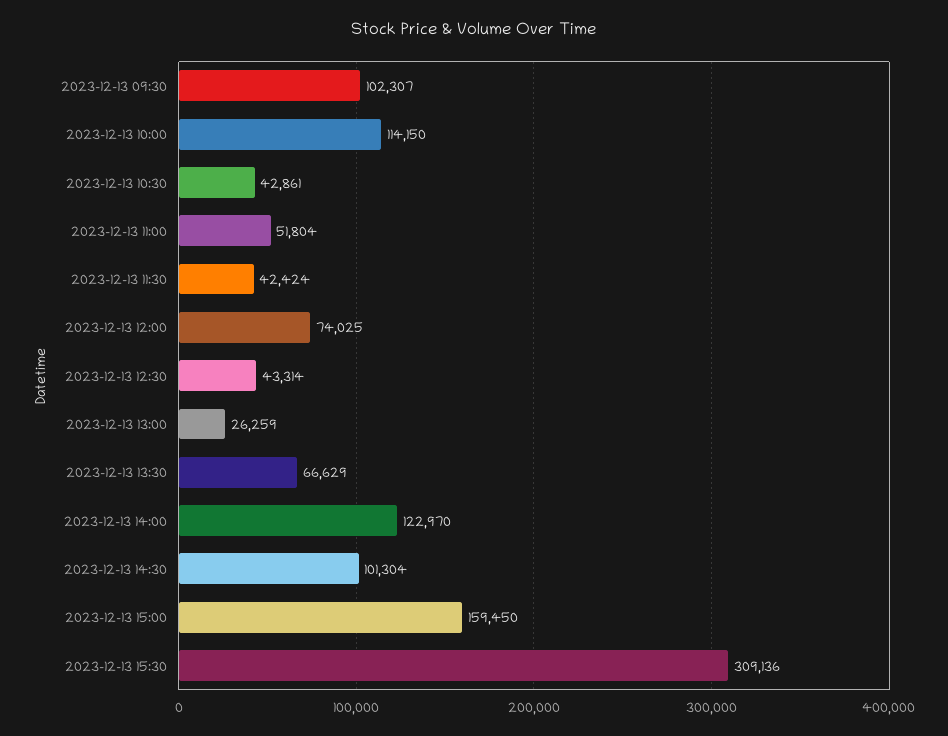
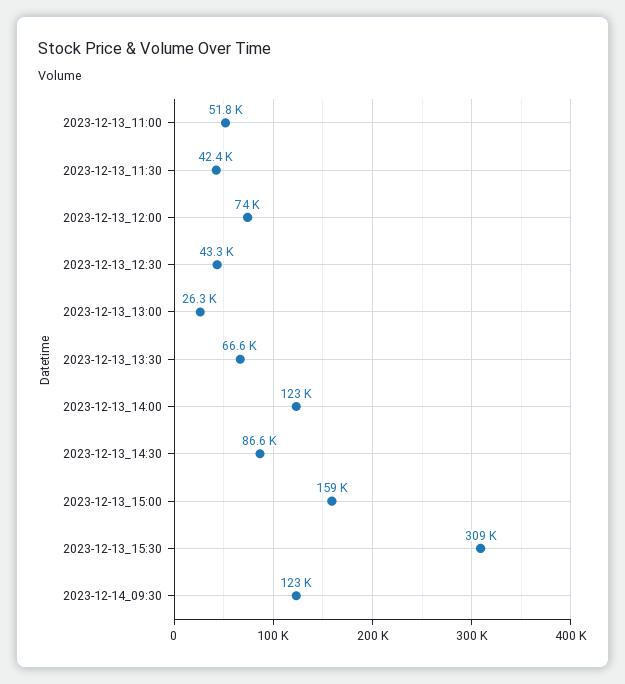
2023-12-13 09:30: 102307 -> none
2023-12-13 10:00: 114150 -> none
2023-12-13 10:30: 42861 -> none
2023-12-13 14:30: 101304 -> 86600
2023-12-14_09:30: none -> 123000

